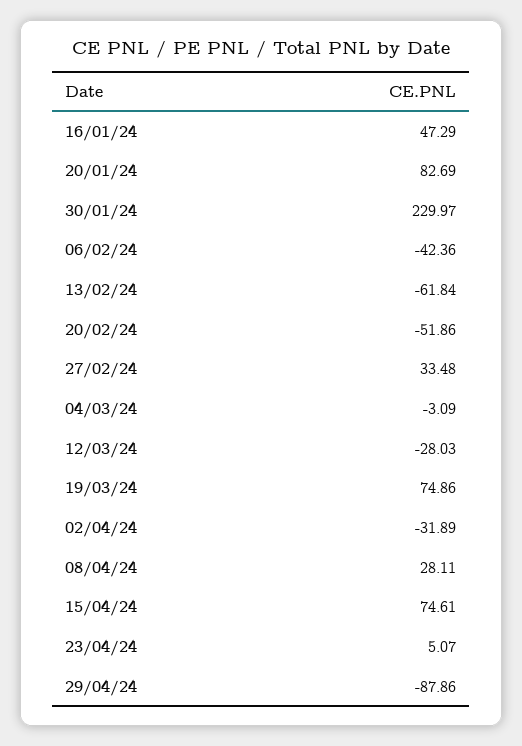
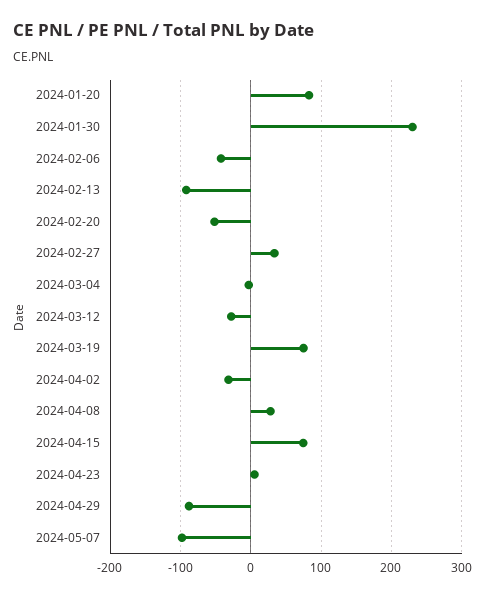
16/01/24: 47.29 -> none
13/02/24: -61.84 -> -90
2024-05-07: none -> -100

